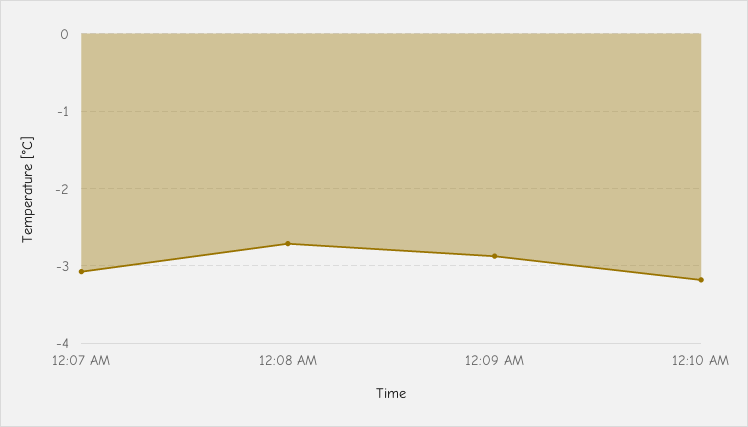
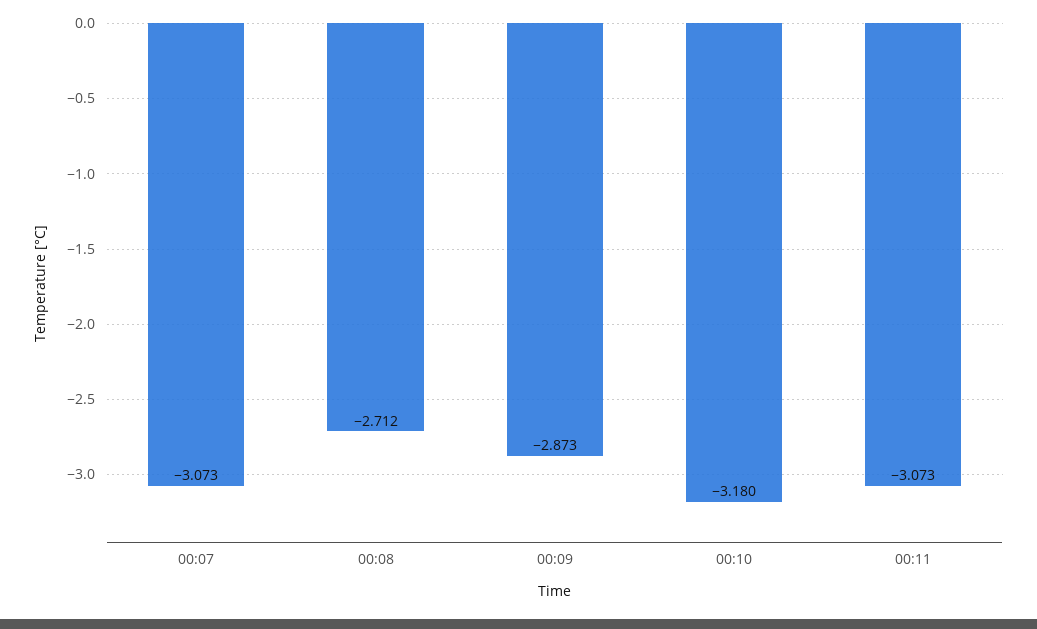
00:11: none -> -3.073

